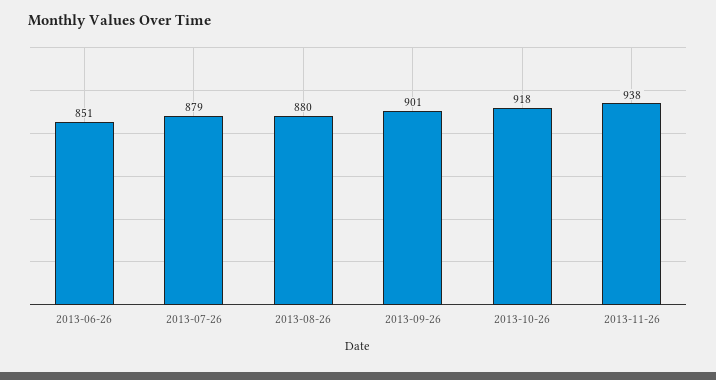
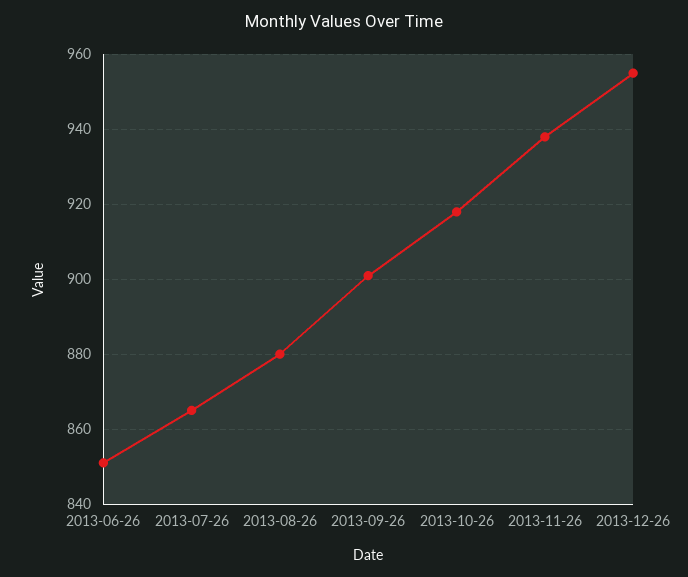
2013-07-26: 879 -> 865
2013-12-26: none -> 955

